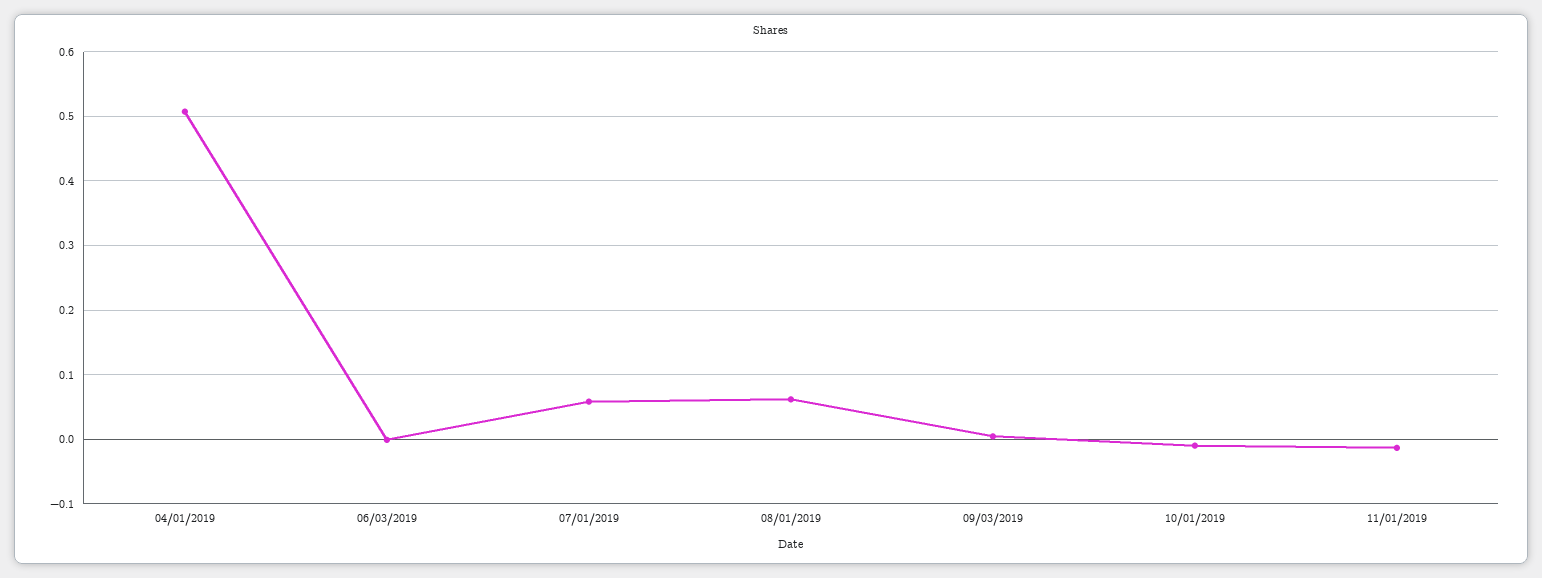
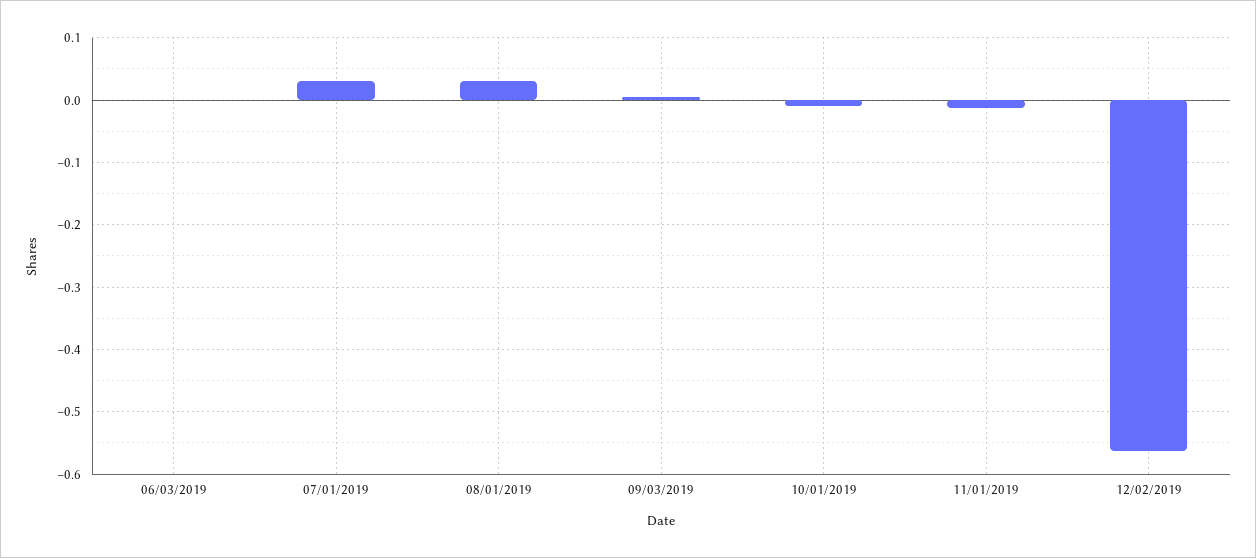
04/01/2019: 0.51 -> none
07/01/2019: 0.06 -> 0.03
08/01/2019: 0.06 -> 0.03
12/02/2019: none -> -0.56

